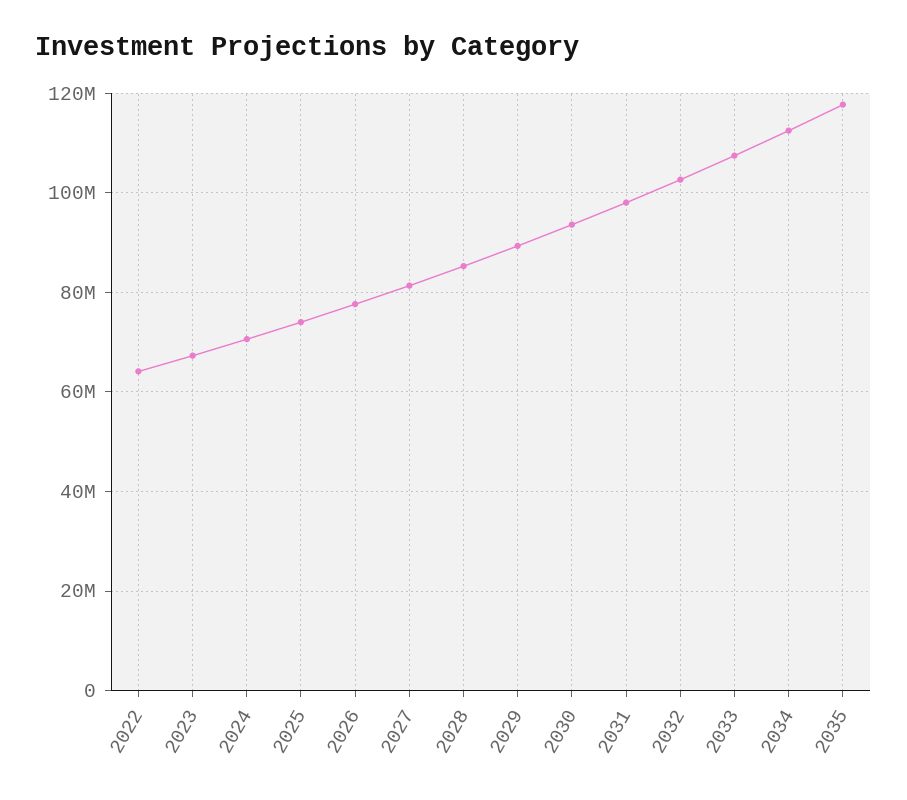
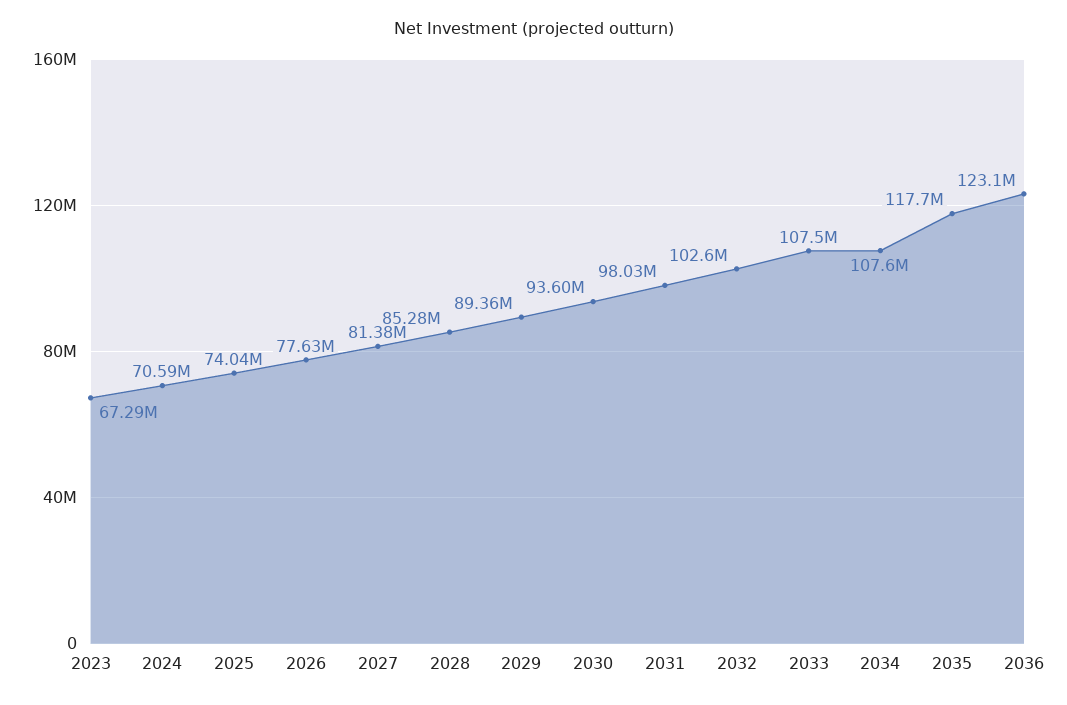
2022: 64000000 -> none
2034: 112000000 -> 107600000
2036: none -> 123100000

